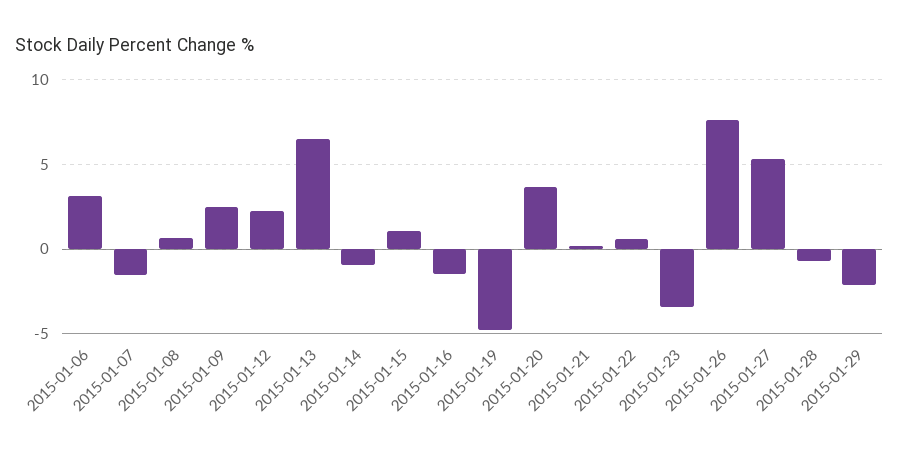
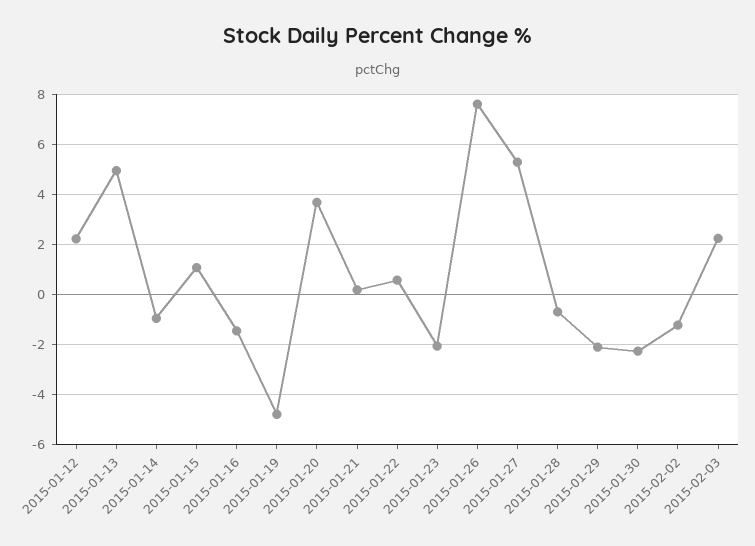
2015-01-06: 3 -> none
2015-01-07: -1.5 -> none
2015-01-08: 0.5 -> none
2015-01-09: 2.5 -> none
2015-01-13: 6.5 -> 5
2015-01-23: -3.5 -> -2
2015-01-30: none -> -2.25
2015-02-02: none -> -1.25
2015-02-03: none -> 2.25

